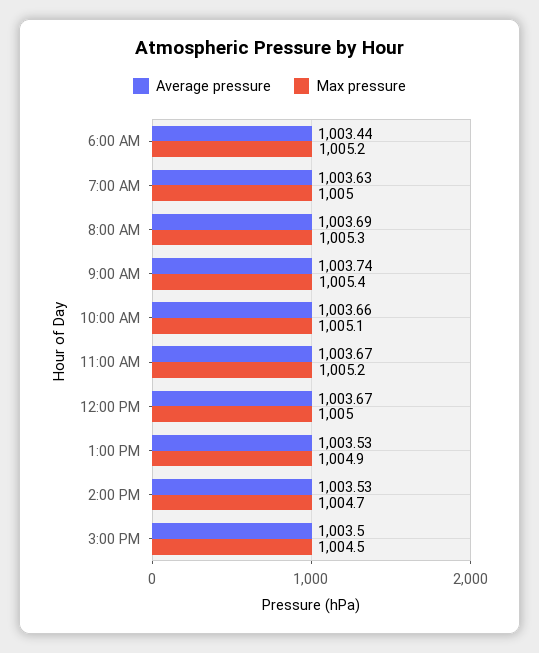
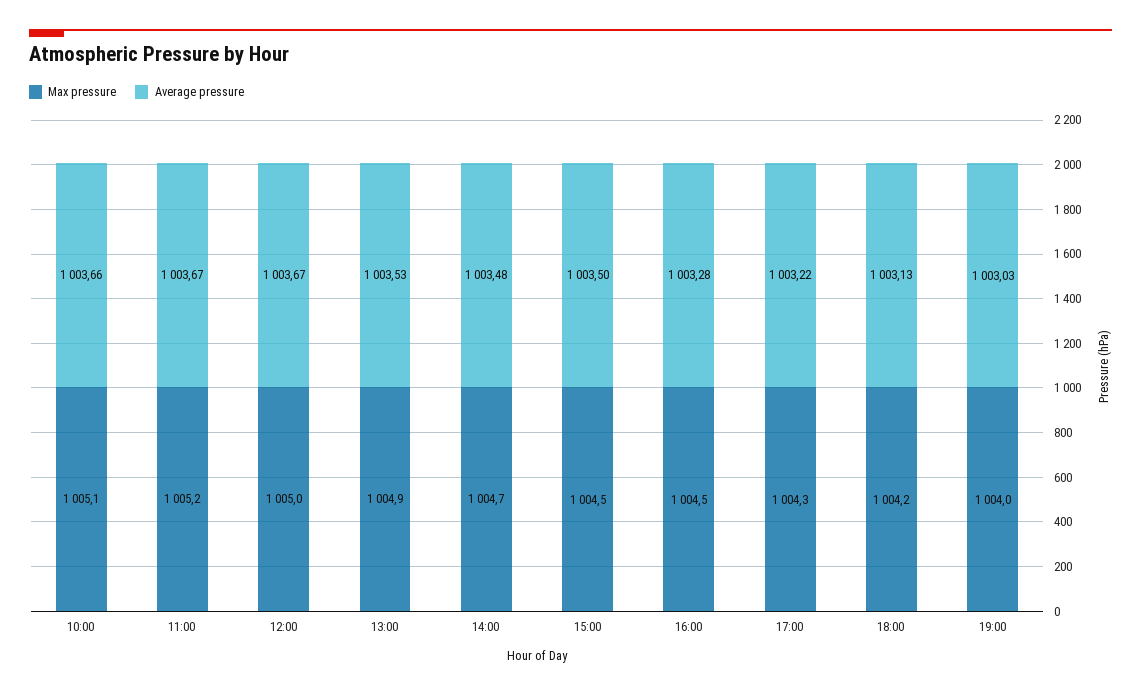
Average pressure, 6:00 AM: 1003.44 -> none
Max pressure, 6:00 AM: 1005.2 -> none
Average pressure, 7:00 AM: 1003.63 -> none
Max pressure, 7:00 AM: 1005 -> none
Average pressure, 8:00 AM: 1003.69 -> none
Max pressure, 8:00 AM: 1005.3 -> none
Average pressure, 9:00 AM: 1003.74 -> none
Max pressure, 9:00 AM: 1005.4 -> none
Average pressure, 2:00 PM: 1003.53 -> 1003.48
Max pressure, 16:00: none -> 1004.5
Average pressure, 16:00: none -> 1003.28
Max pressure, 17:00: none -> 1004.3
Average pressure, 17:00: none -> 1003.22
Max pressure, 18:00: none -> 1004.2
Average pressure, 18:00: none -> 1003.13
Max pressure, 19:00: none -> 1004
Average pressure, 19:00: none -> 1003.03

